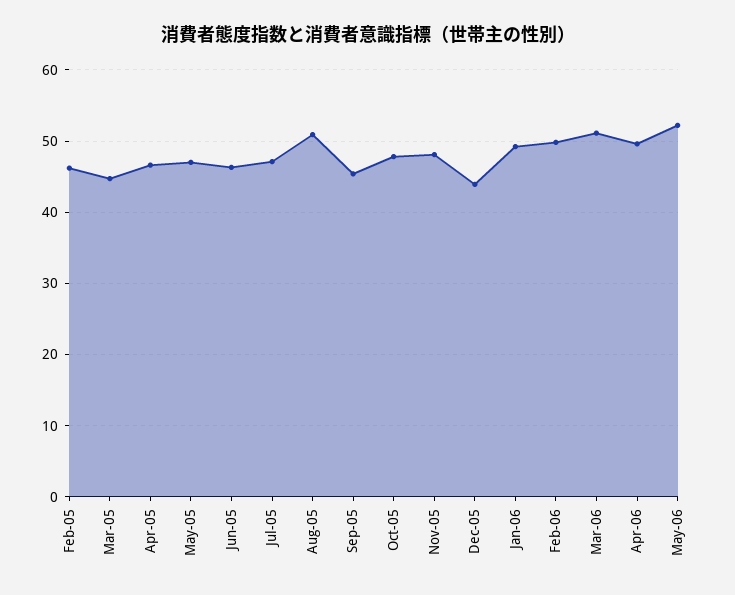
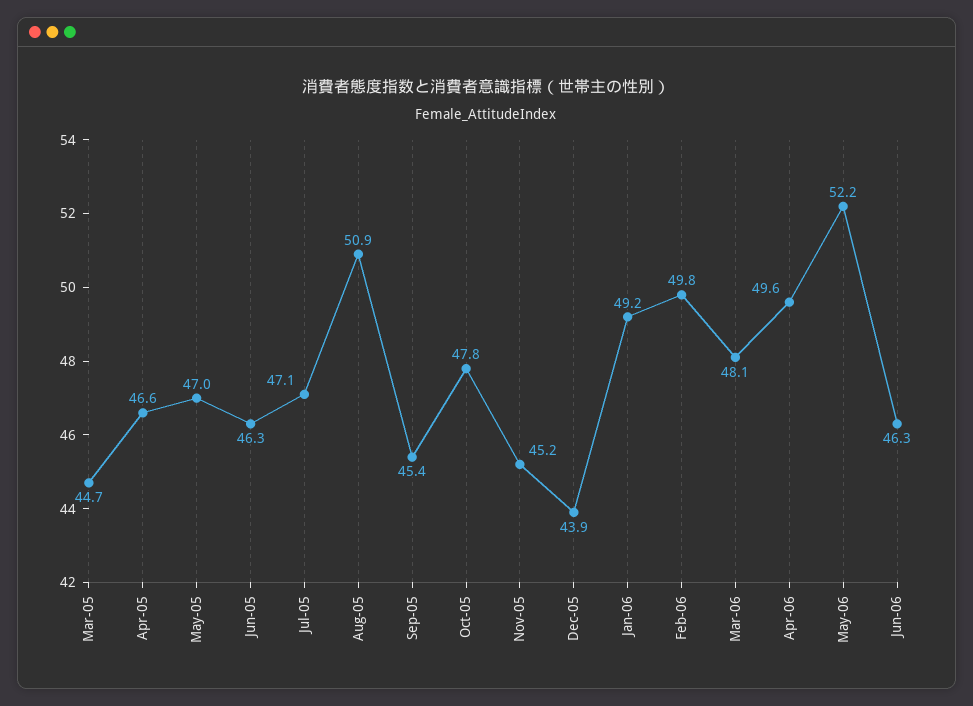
Feb-05: 46 -> none
Nov-05: 48 -> 45.2
Mar-06: 51 -> 48.1
Jun-06: none -> 46.3

